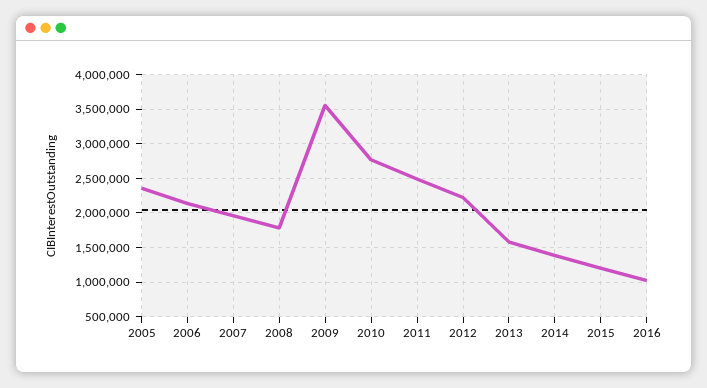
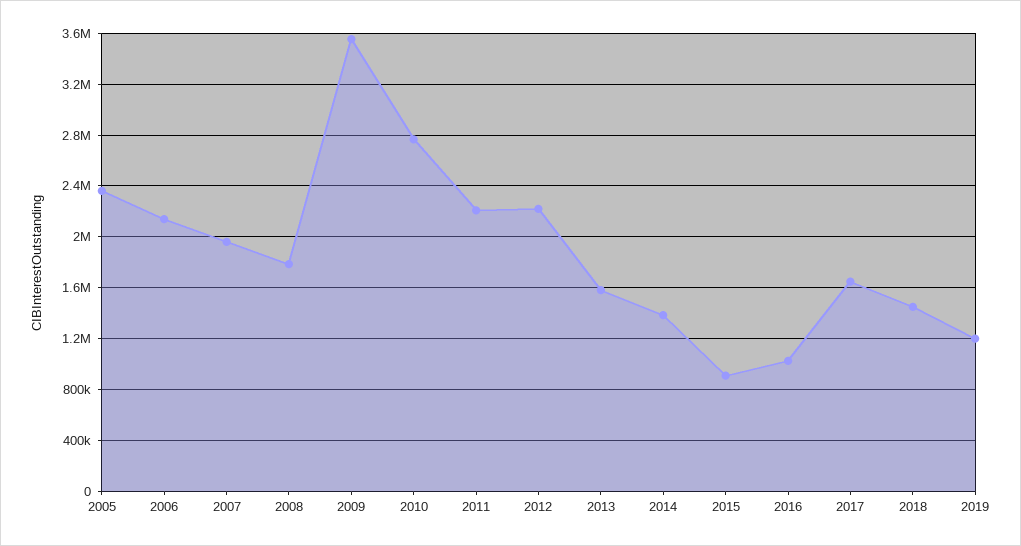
2011: 2500000 -> 2200000
2015: 1200000 -> 900000
2017: none -> 1650000
2018: none -> 1450000
2019: none -> 1200000

